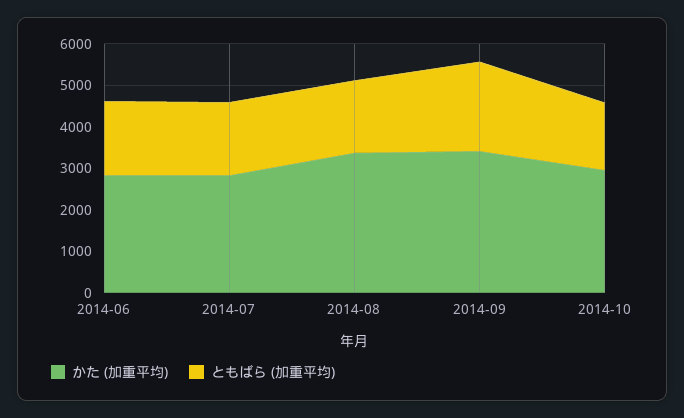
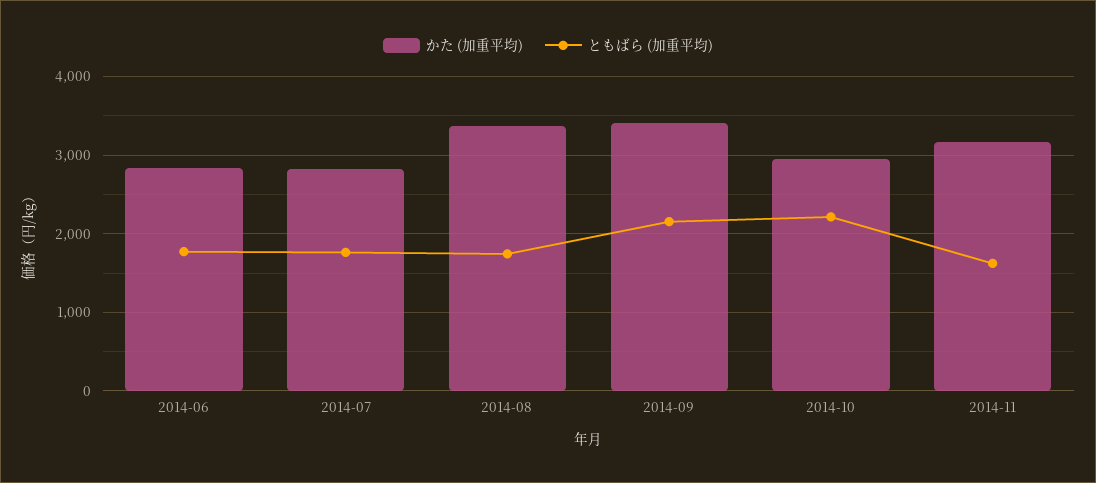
ともばら (加重平均), 2014-10: 1600 -> 2200
かた (加重平均), 2014-11: none -> 3200
ともばら (加重平均), 2014-11: none -> 1600

